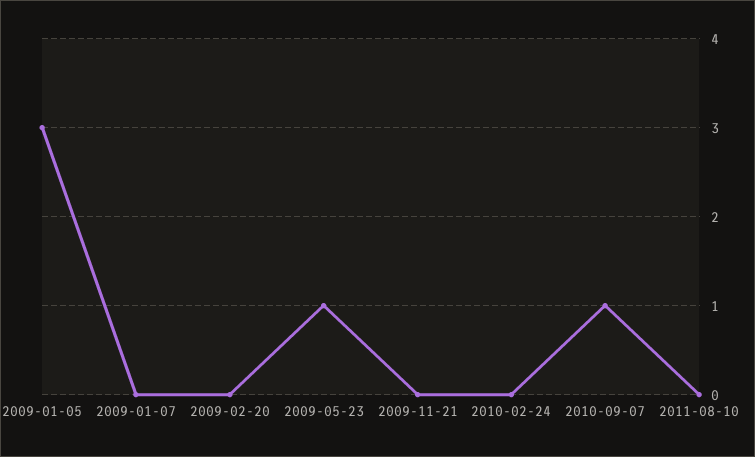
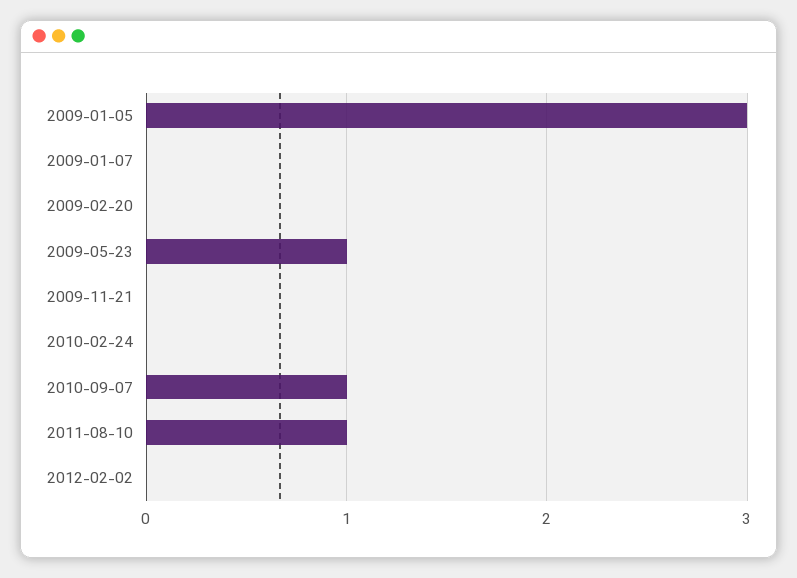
2011-08-10: 0 -> 1
2012-02-02: none -> 0

